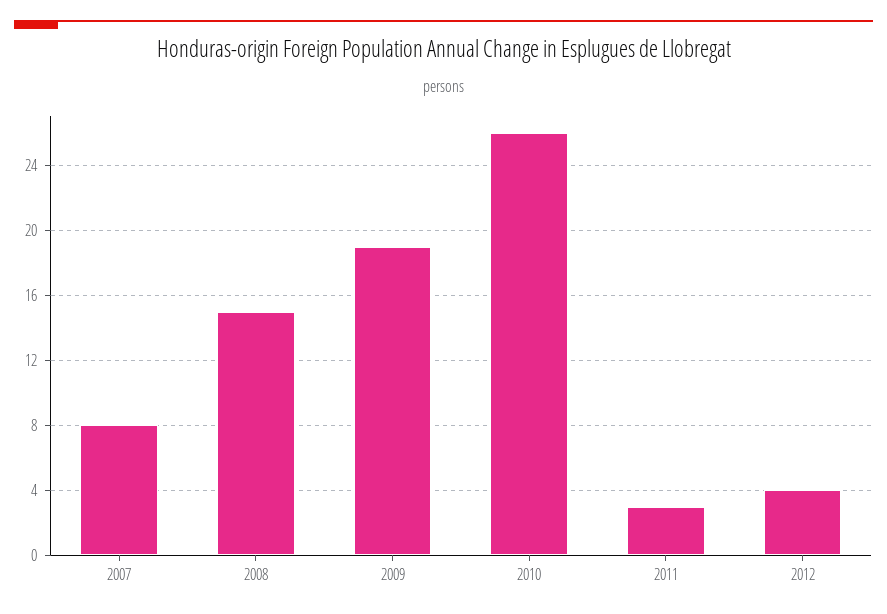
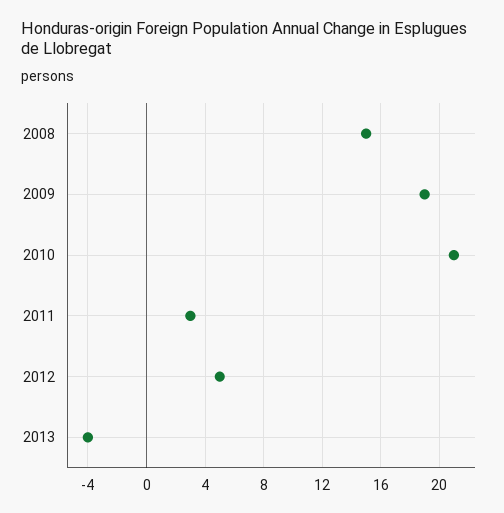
2007: 8 -> none
2010: 26 -> 21
2012: 4 -> 5
2013: none -> -4

